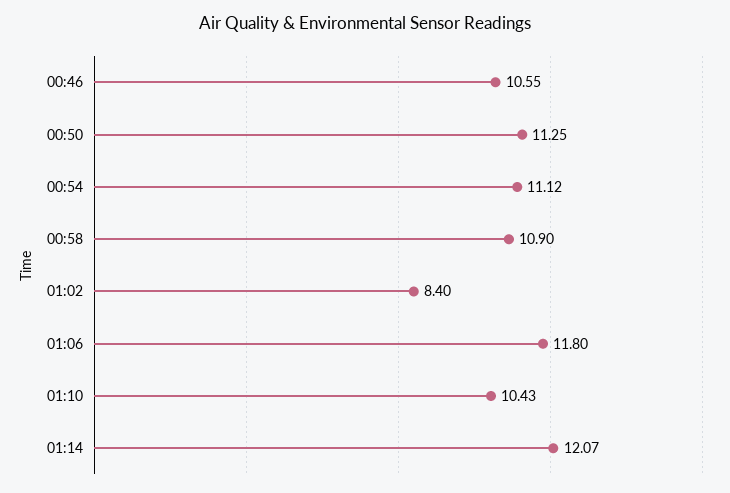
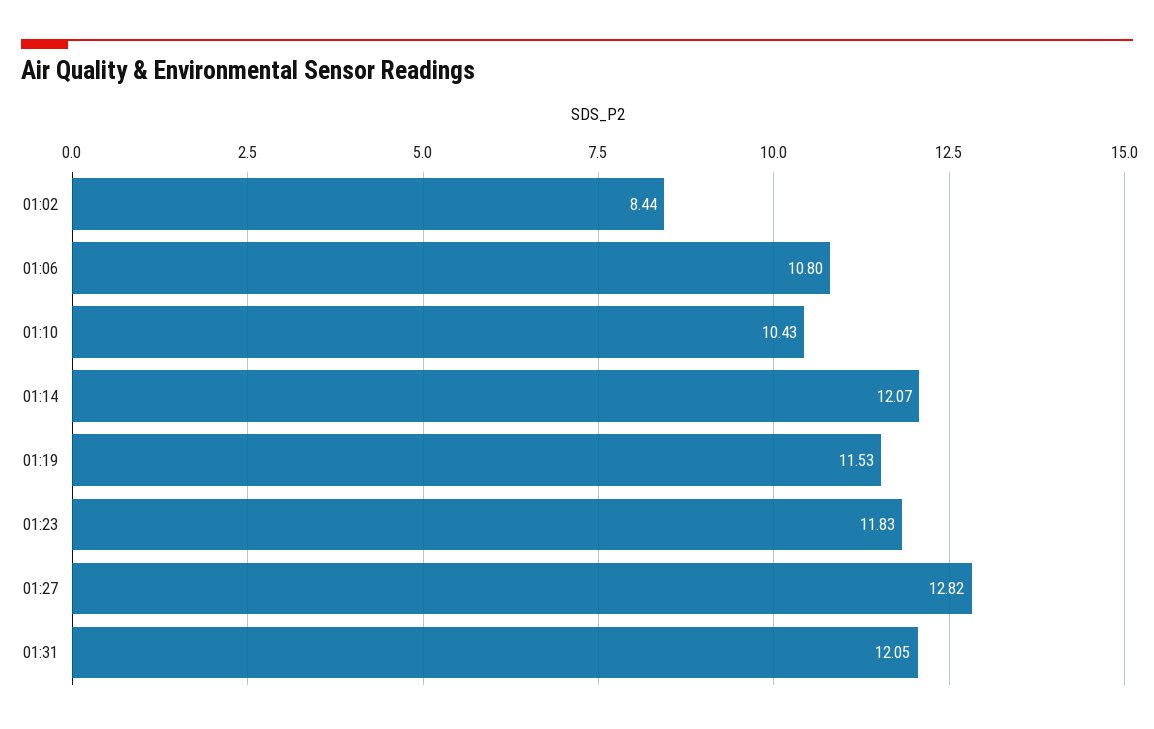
00:46: 10.55 -> none
00:50: 11.25 -> none
00:54: 11.12 -> none
00:58: 10.9 -> none
01:02: 8.4 -> 8.44
01:06: 11.8 -> 10.8
01:19: none -> 11.53
01:23: none -> 11.83
01:27: none -> 12.82
01:31: none -> 12.05

